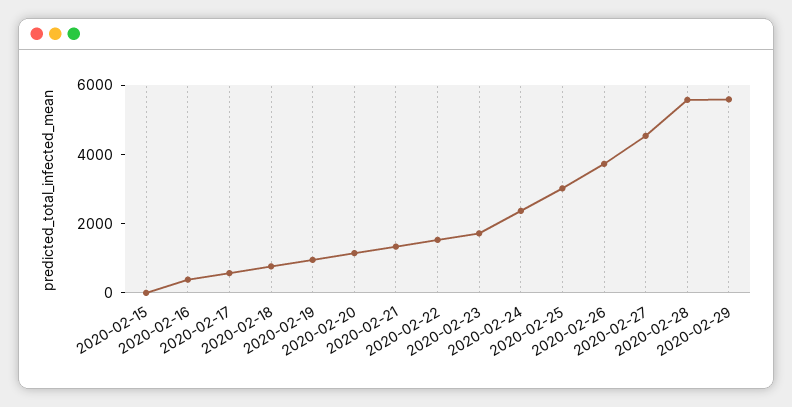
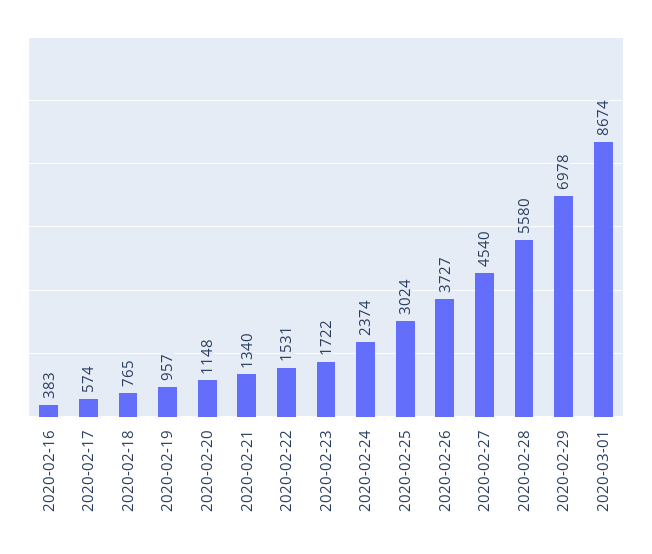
2020-02-15: 0 -> none
2020-02-29: 5500 -> 6978
2020-03-01: none -> 8674

